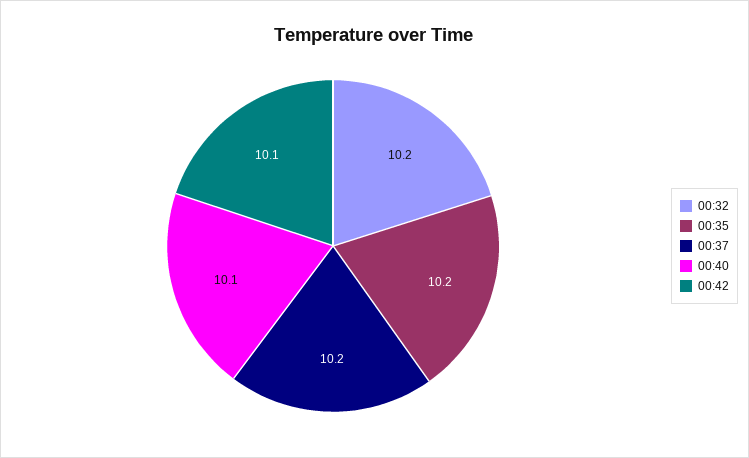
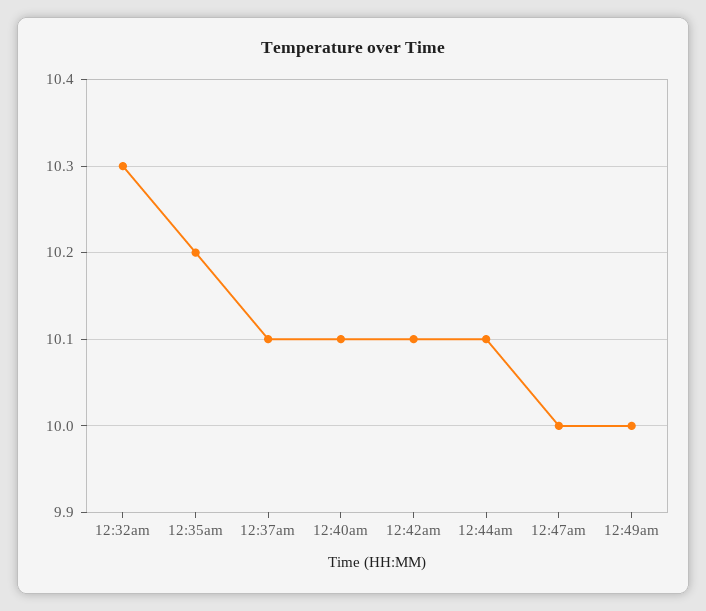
00:32: 10.2 -> 10.3
00:37: 10.2 -> 10.1
12:44am: none -> 10.1
12:47am: none -> 10
12:49am: none -> 10

